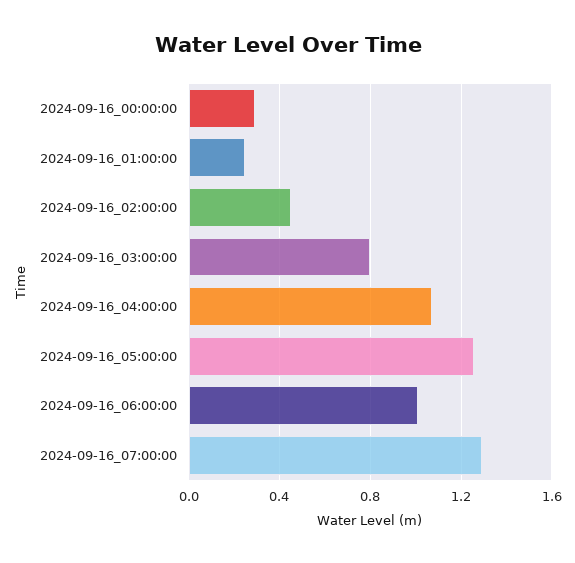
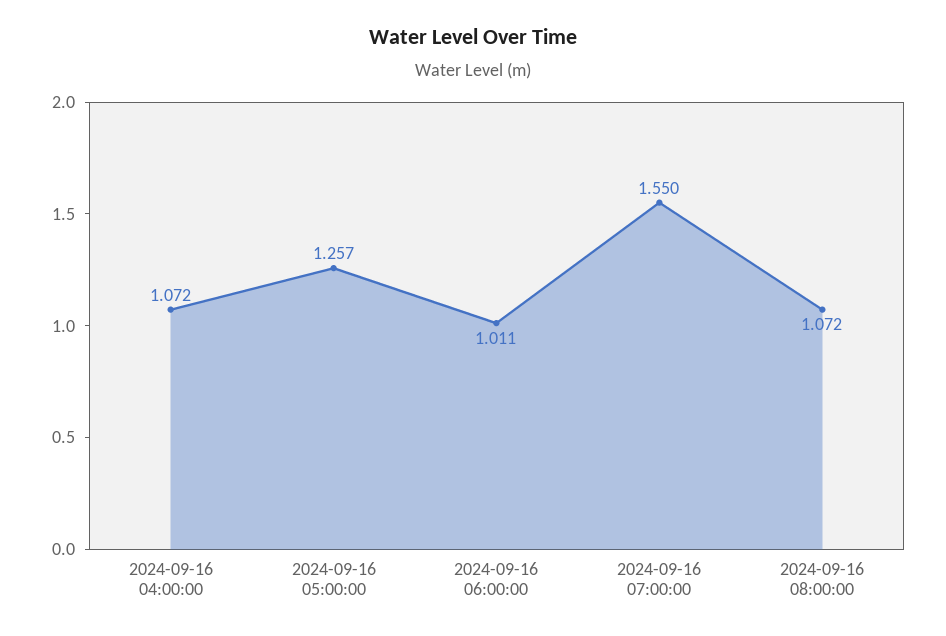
2024-09-16_00:00:00: 0.3 -> none
2024-09-16_01:00:00: 0.25 -> none
2024-09-16_02:00:00: 0.45 -> none
2024-09-16_03:00:00: 0.8 -> none
2024-09-16_07:00:00: 1.3 -> 1.55
2024-09-16 08:00:00: none -> 1.072

